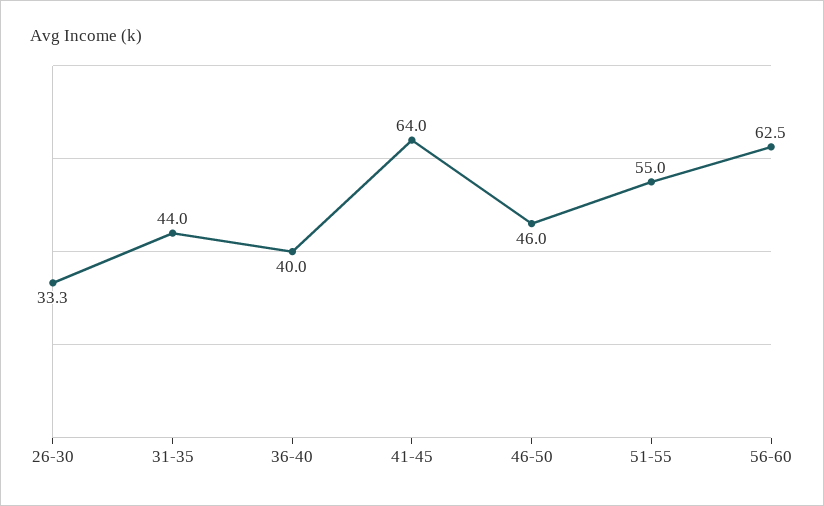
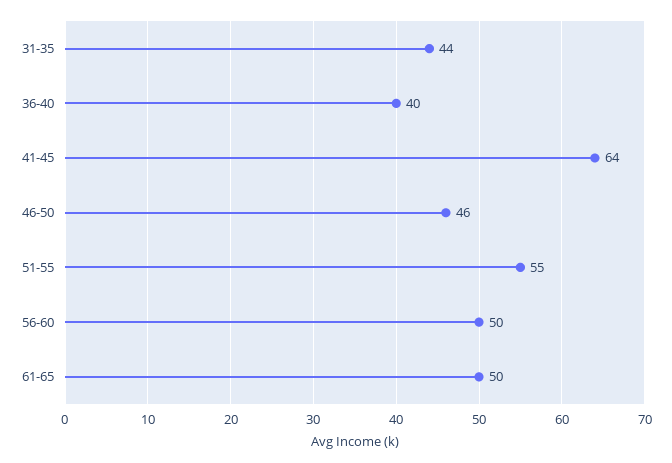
26-30: 33.3 -> none
56-60: 62.5 -> 50
61-65: none -> 50

